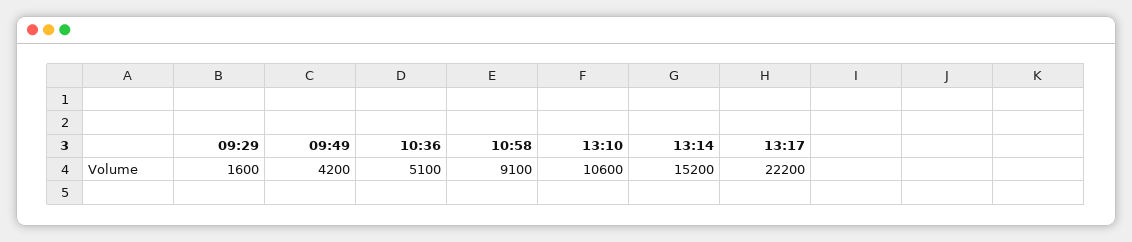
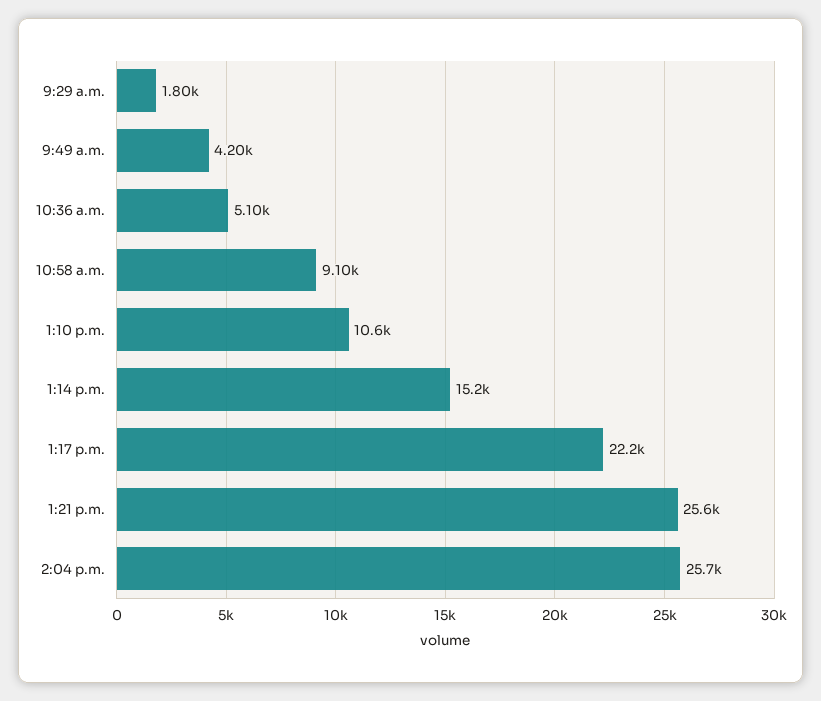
09:29: 1600 -> 1800
1:21 p.m.: none -> 25600
2:04 p.m.: none -> 25700

